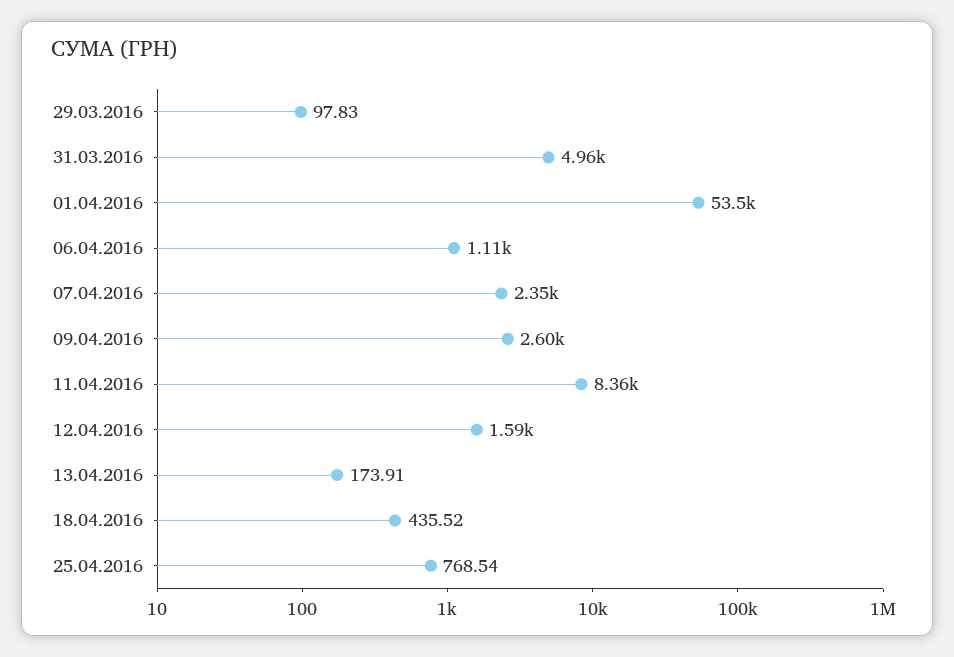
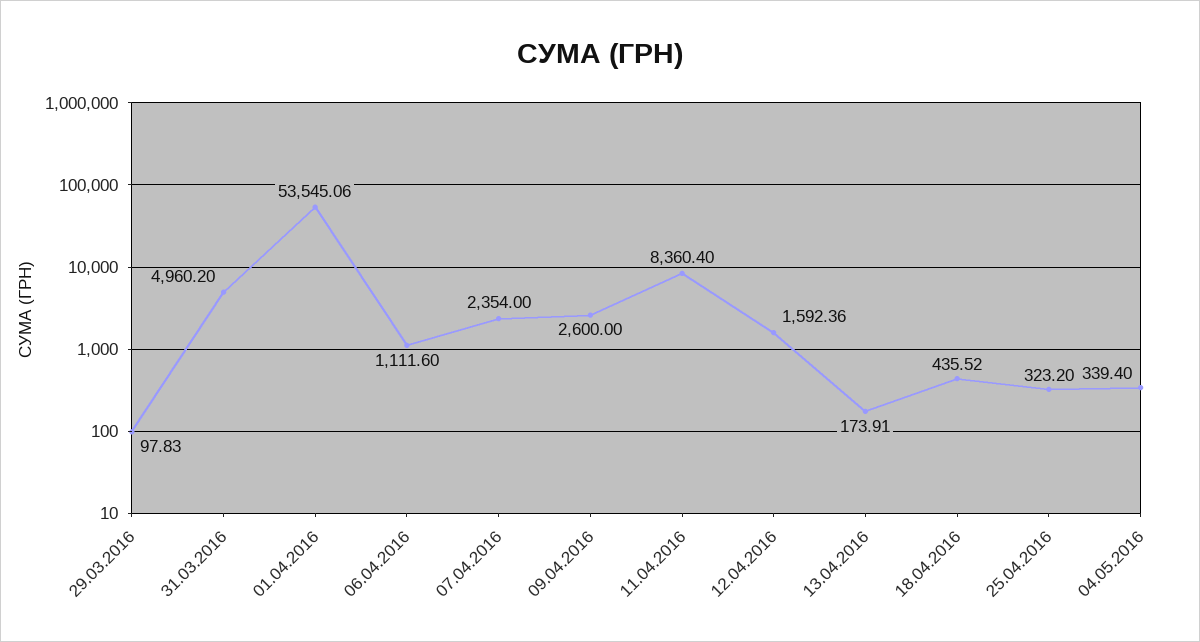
25.04.2016: 768.54 -> 323.2
04.05.2016: none -> 339.4

